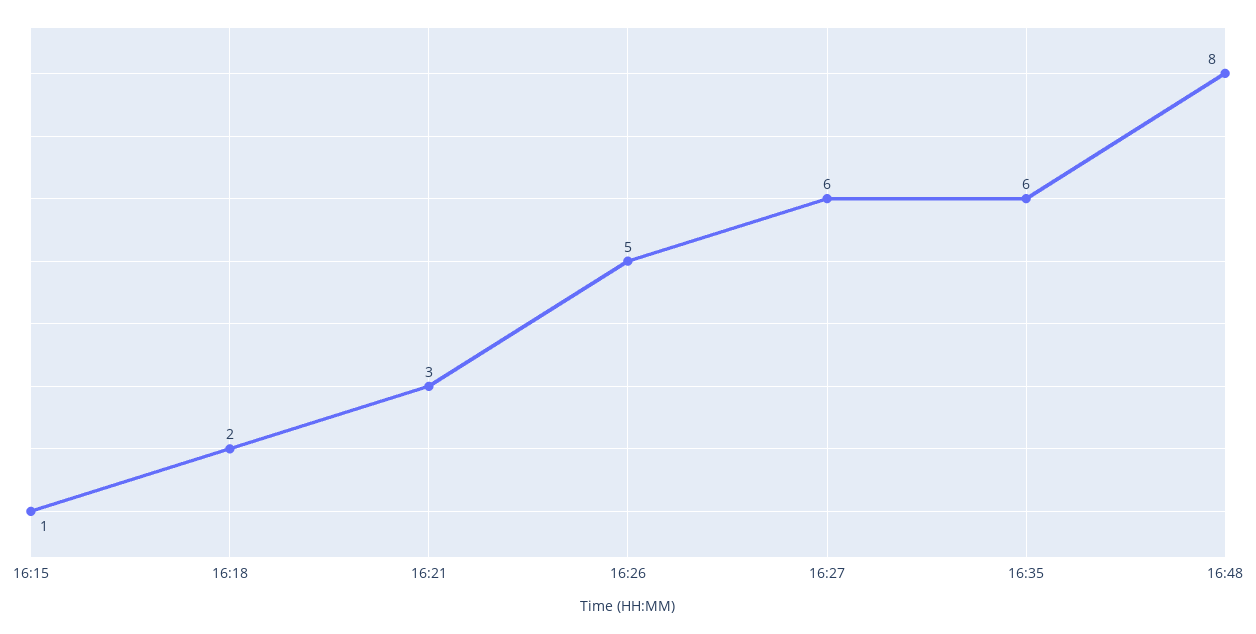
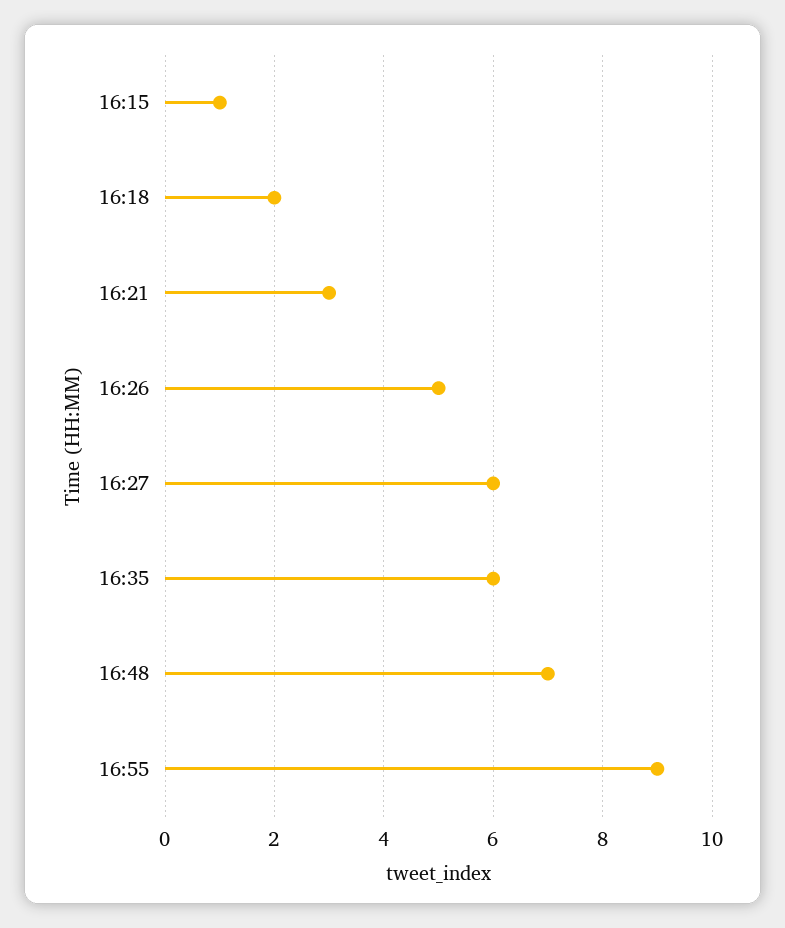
16:48: 8 -> 7
16:55: none -> 9

